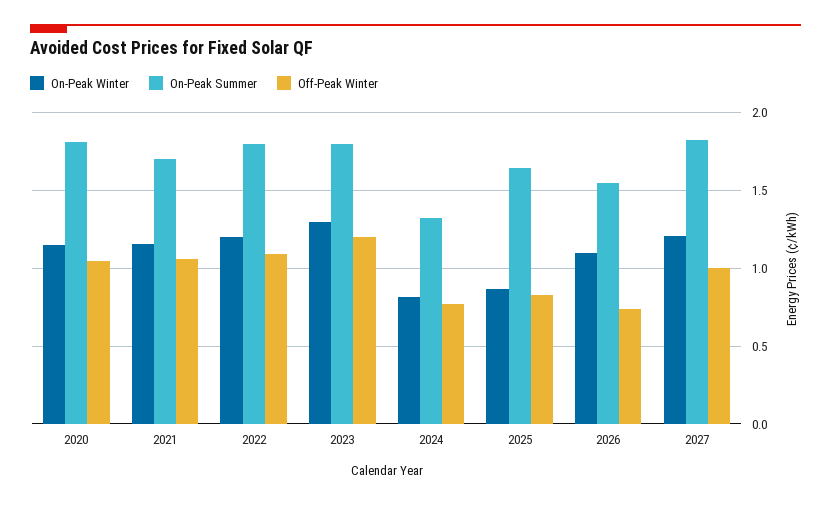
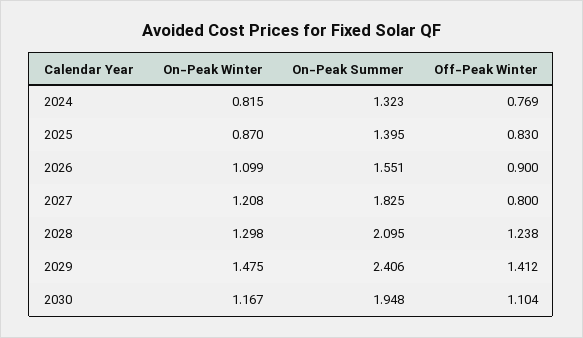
On-Peak Winter, 2020: 1.15 -> none
On-Peak Summer, 2020: 1.8 -> none
Off-Peak Winter, 2020: 1.05 -> none
On-Peak Winter, 2021: 1.15 -> none
On-Peak Summer, 2021: 1.7 -> none
Off-Peak Winter, 2021: 1.05 -> none
On-Peak Winter, 2022: 1.2 -> none
On-Peak Summer, 2022: 1.8 -> none
Off-Peak Winter, 2022: 1.1 -> none
On-Peak Winter, 2023: 1.3 -> none
On-Peak Summer, 2023: 1.8 -> none
Off-Peak Winter, 2023: 1.2 -> none
On-Peak Summer, 2025: 1.65 -> 1.395
Off-Peak Winter, 2026: 0.75 -> 0.9
Off-Peak Winter, 2027: 1 -> 0.8
On-Peak Winter, 2028: none -> 1.298
On-Peak Summer, 2028: none -> 2.095
Off-Peak Winter, 2028: none -> 1.238
On-Peak Winter, 2029: none -> 1.475
On-Peak Summer, 2029: none -> 2.406
Off-Peak Winter, 2029: none -> 1.412
On-Peak Winter, 2030: none -> 1.167
On-Peak Summer, 2030: none -> 1.948
Off-Peak Winter, 2030: none -> 1.104

